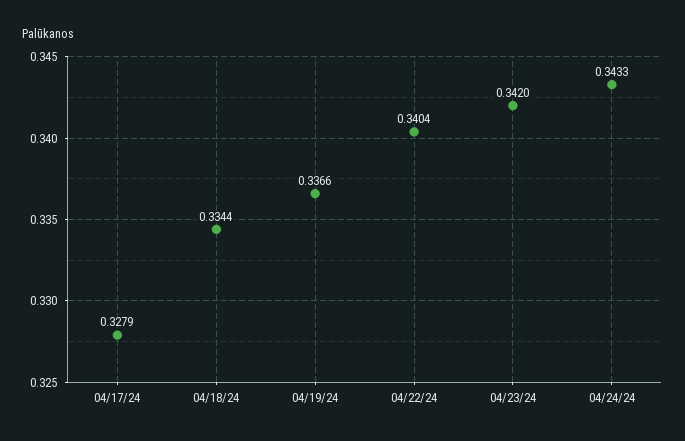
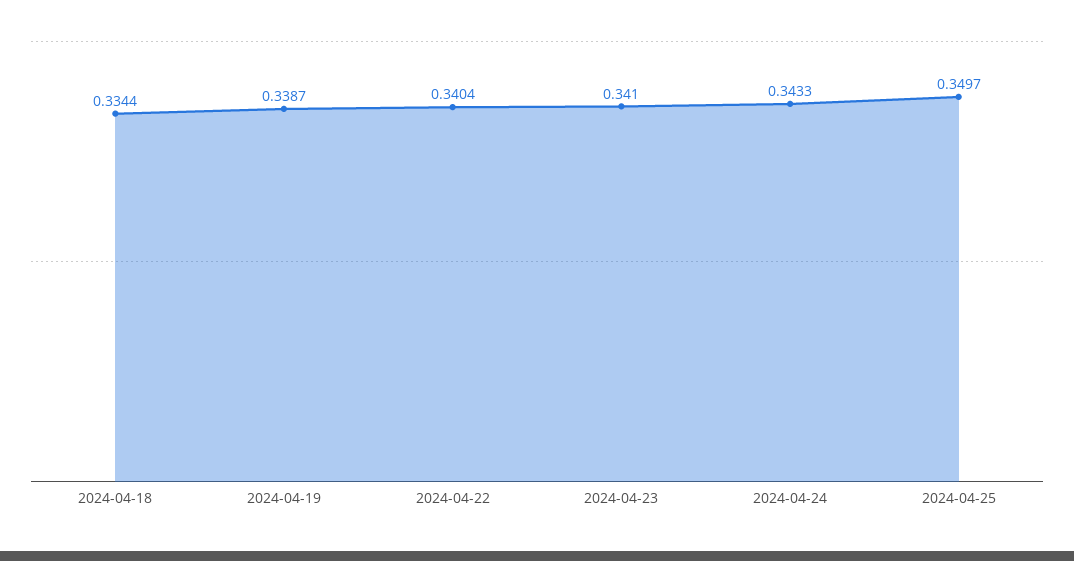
04/17/24: 0.3279 -> none
04/19/24: 0.3366 -> 0.3387
04/23/24: 0.342 -> 0.341
2024-04-25: none -> 0.3497

